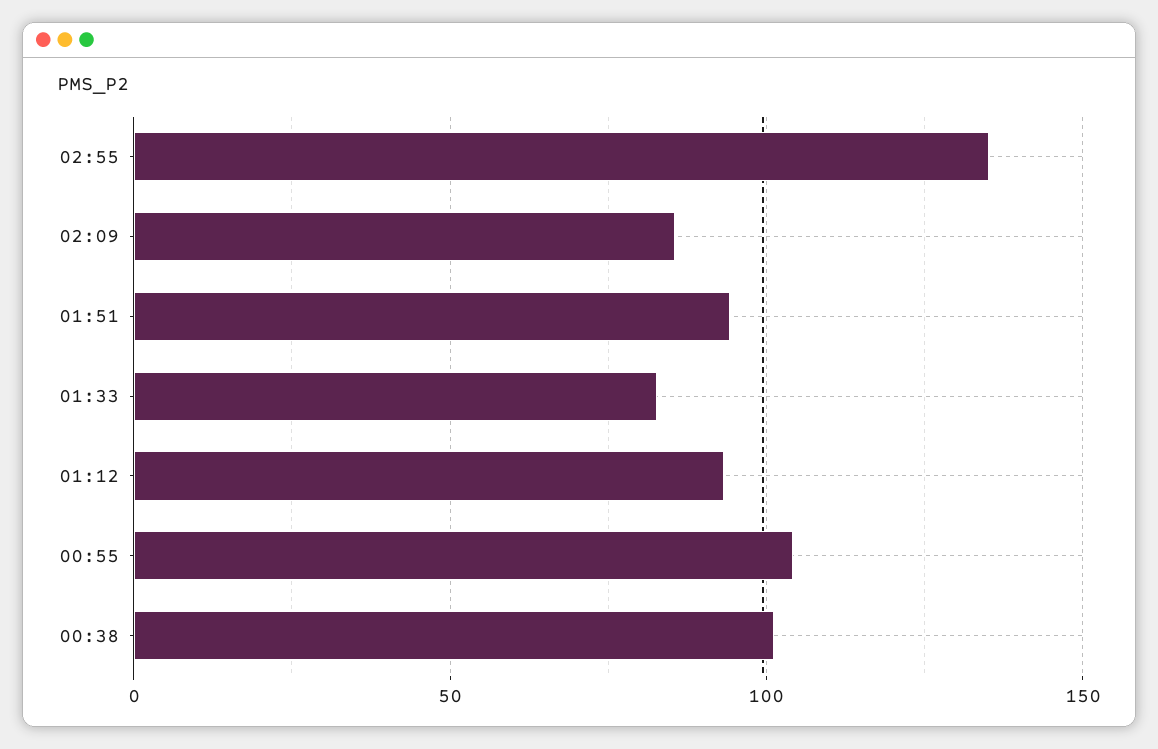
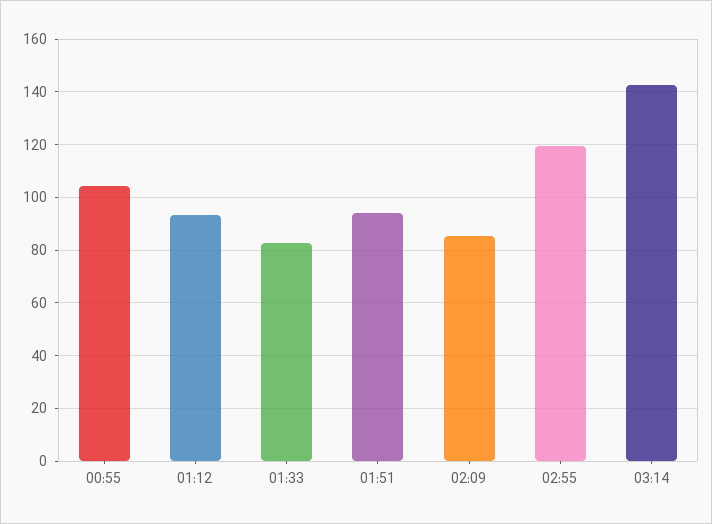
02:55: 135 -> 120
00:38: 100 -> none
03:14: none -> 142.5

